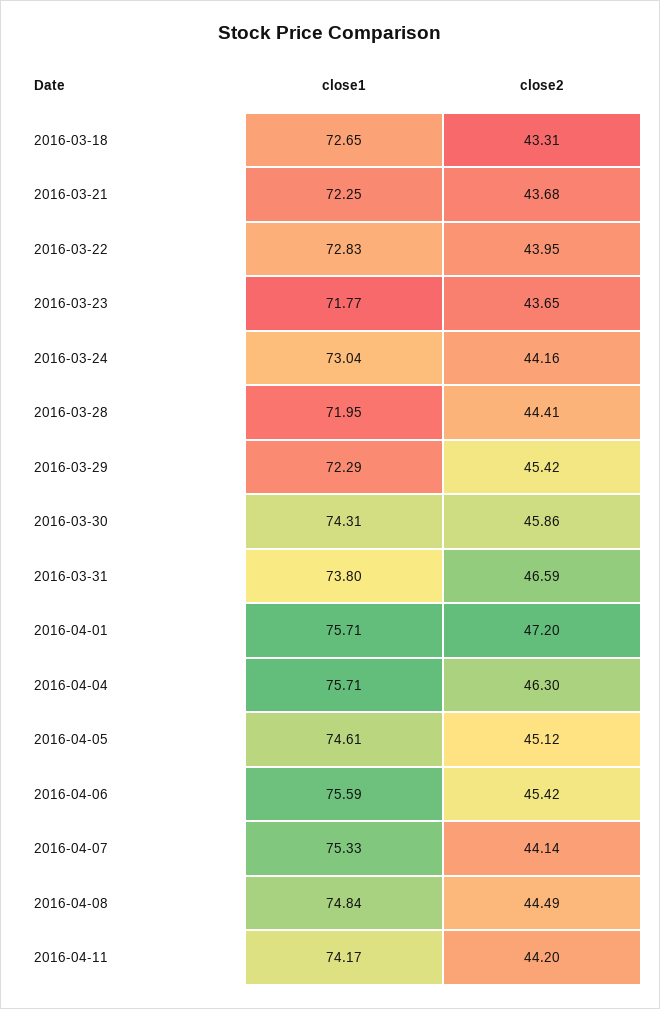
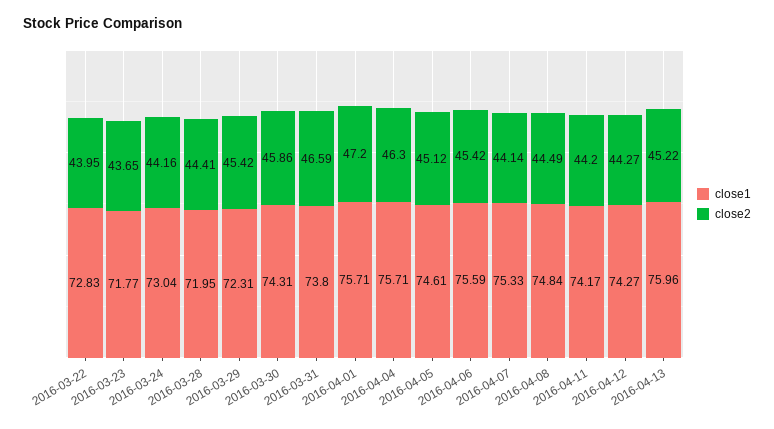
close1, 2016-03-18: 72.65 -> none
close2, 2016-03-18: 43.31 -> none
close1, 2016-03-21: 72.25 -> none
close2, 2016-03-21: 43.68 -> none
close1, 2016-03-29: 72.29 -> 72.31
close1, 2016-04-12: none -> 74.27
close2, 2016-04-12: none -> 44.27
close1, 2016-04-13: none -> 75.96
close2, 2016-04-13: none -> 45.22

